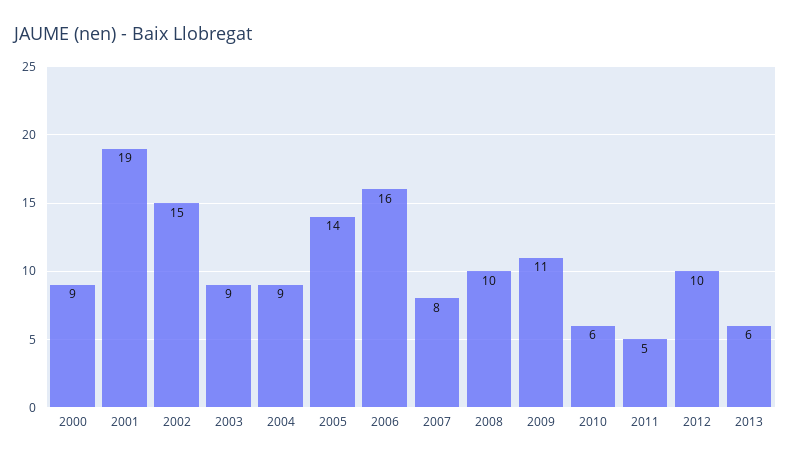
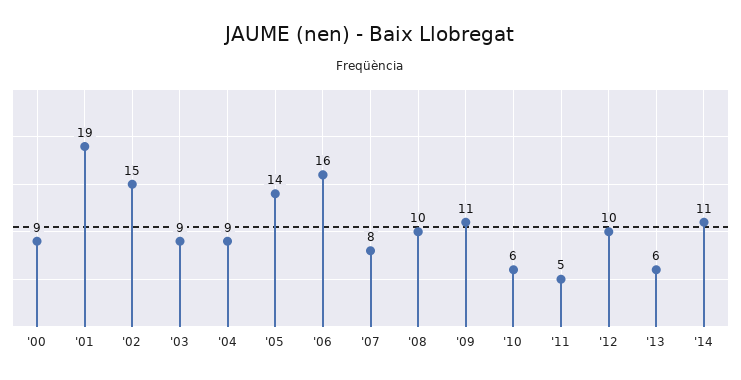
'14: none -> 11

